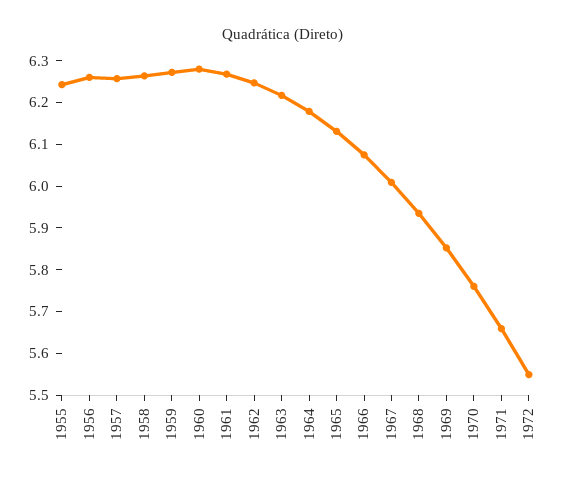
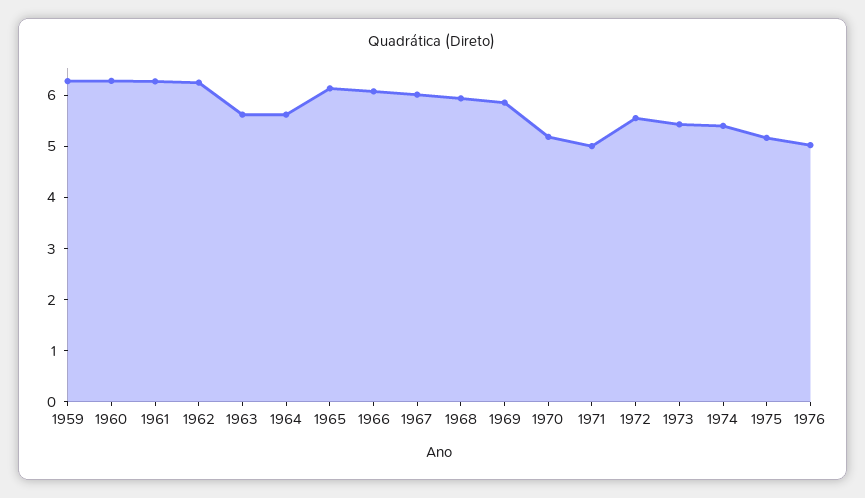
1955: 6.24 -> none
1956: 6.26 -> none
1957: 6.26 -> none
1958: 6.26 -> none
1963: 6.22 -> 5.6
1964: 6.18 -> 5.6
1970: 5.76 -> 5.2
1971: 5.66 -> 5
1973: none -> 5.4
1974: none -> 5.4
1975: none -> 5.2
1976: none -> 5

